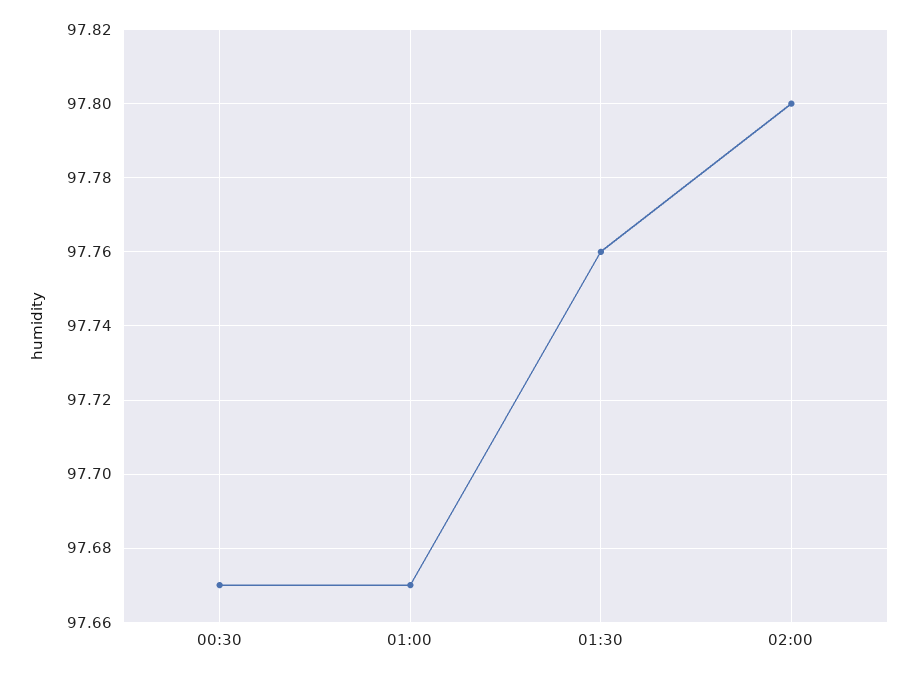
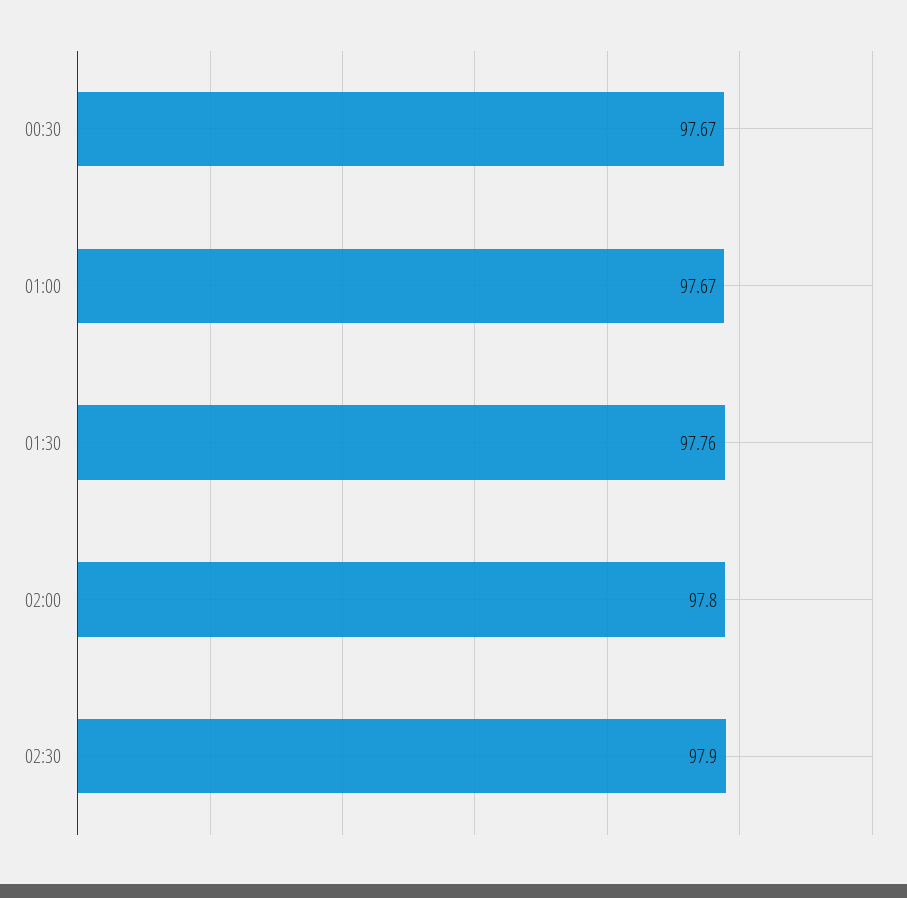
02:30: none -> 97.9

